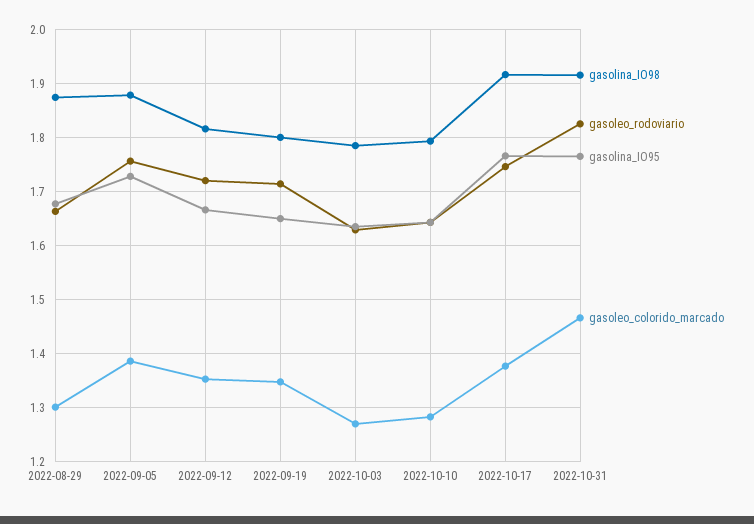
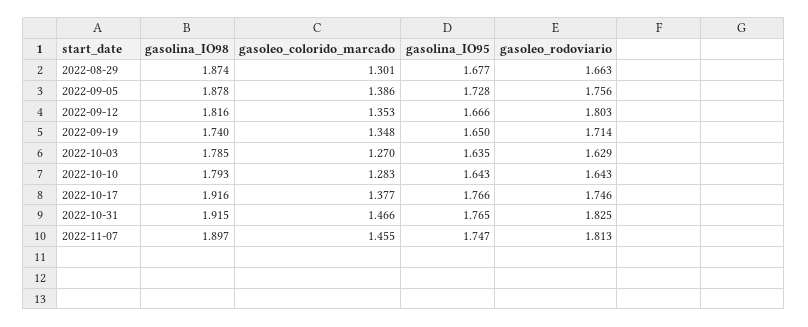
gasoleo_rodoviario, 2022-09-12: 1.72 -> 1.803
gasolina_IO98, 2022-09-19: 1.8 -> 1.74
gasolina_IO98, 2022-11-07: none -> 1.897
gasoleo_colorido_marcado, 2022-11-07: none -> 1.455
gasolina_IO95, 2022-11-07: none -> 1.747
gasoleo_rodoviario, 2022-11-07: none -> 1.813

